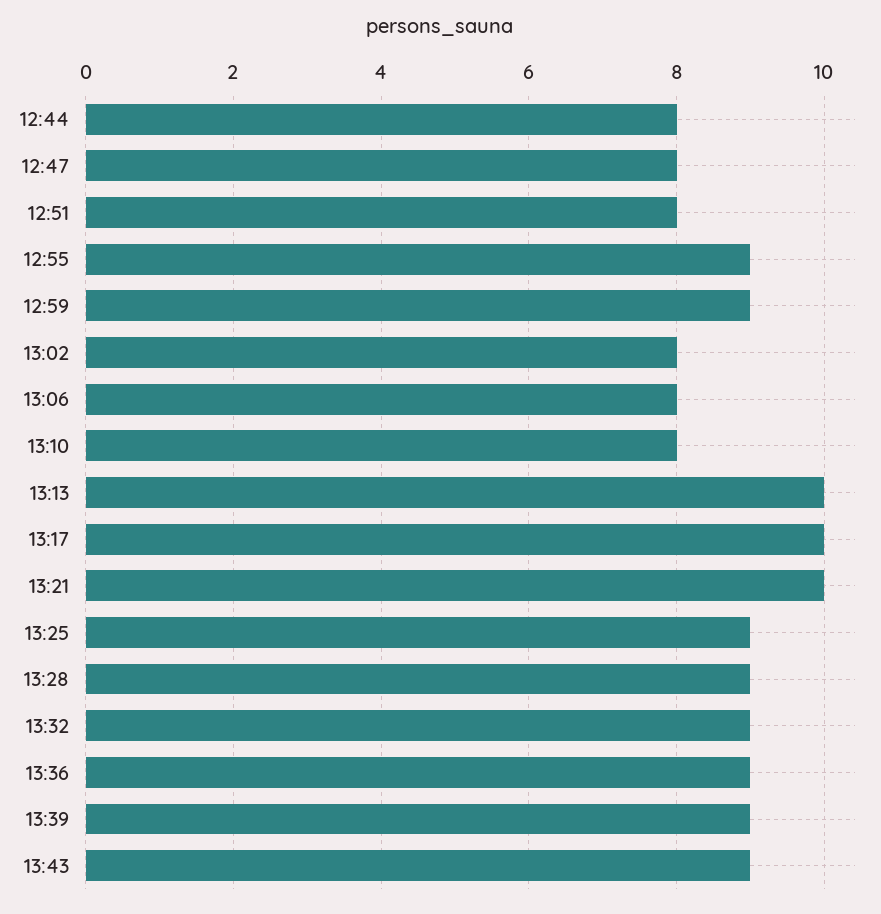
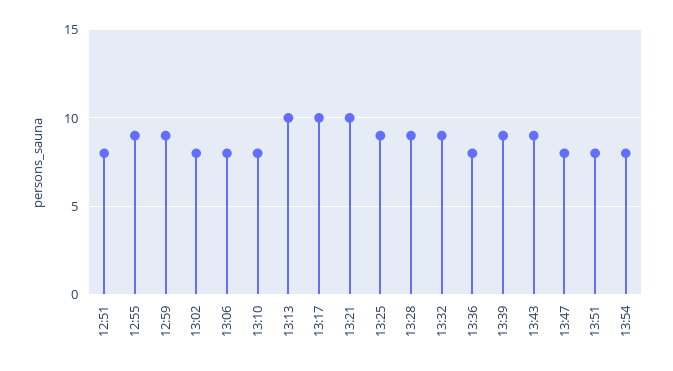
12:44: 8 -> none
12:47: 8 -> none
13:36: 9 -> 8
13:47: none -> 8
13:51: none -> 8
13:54: none -> 8

